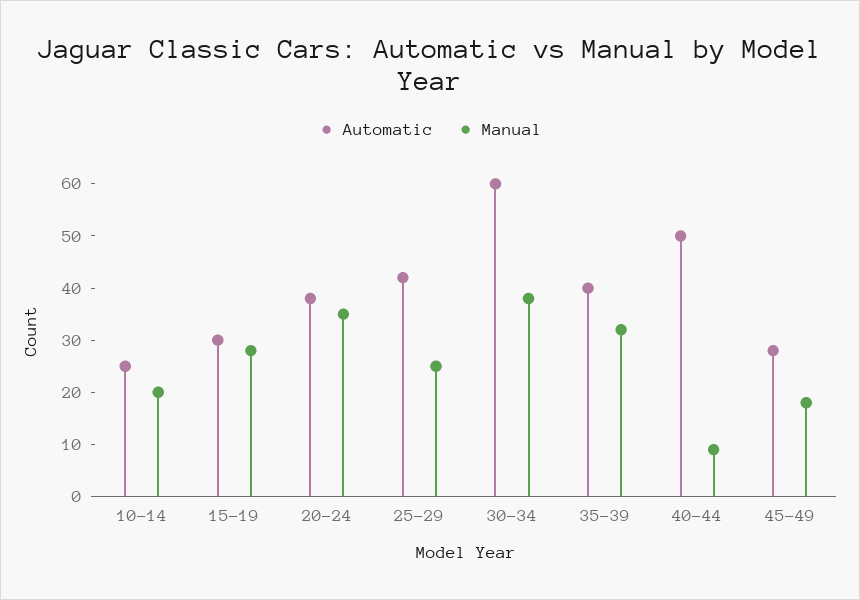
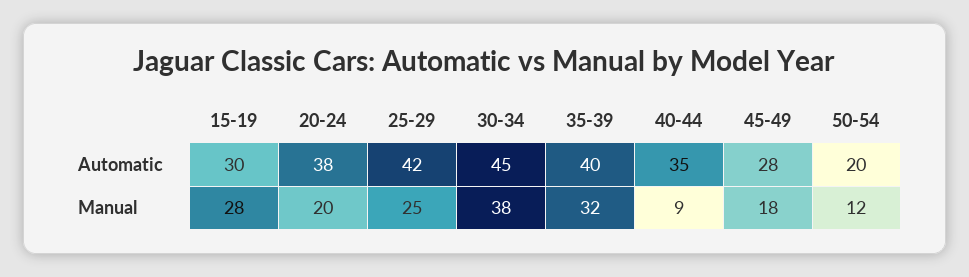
Automatic, 10-14: 25 -> none
Manual, 10-14: 20 -> none
Manual, 20-24: 35 -> 20
Automatic, 30-34: 60 -> 45
Automatic, 40-44: 50 -> 35
Automatic, 50-54: none -> 20
Manual, 50-54: none -> 12

